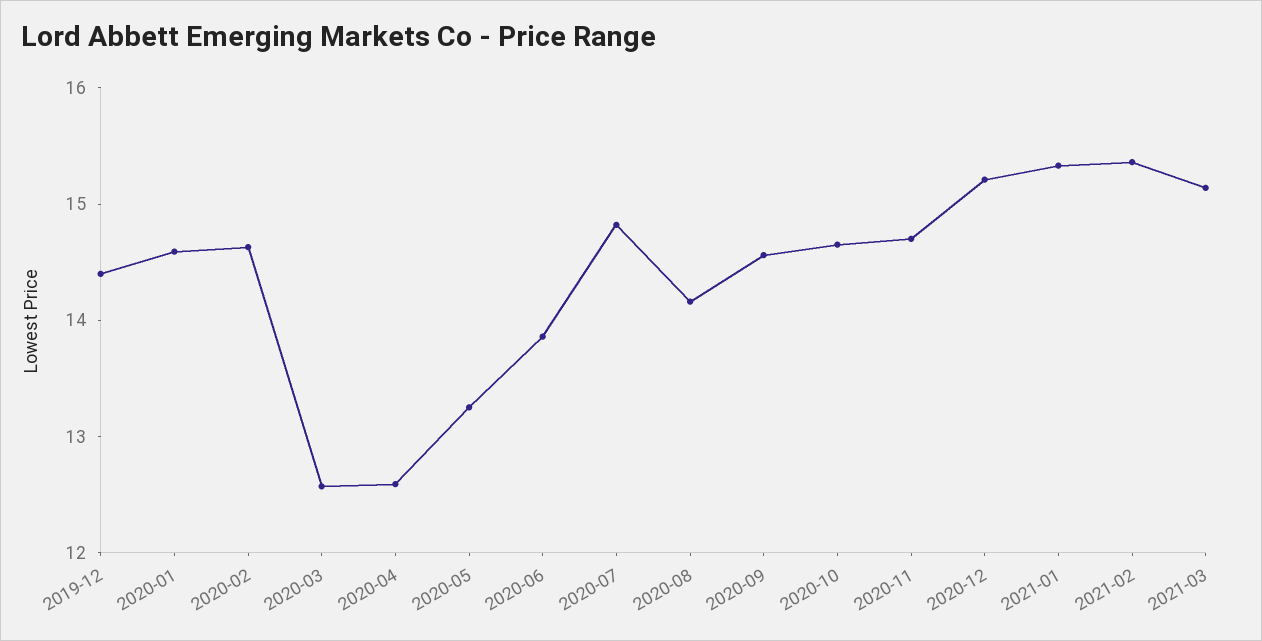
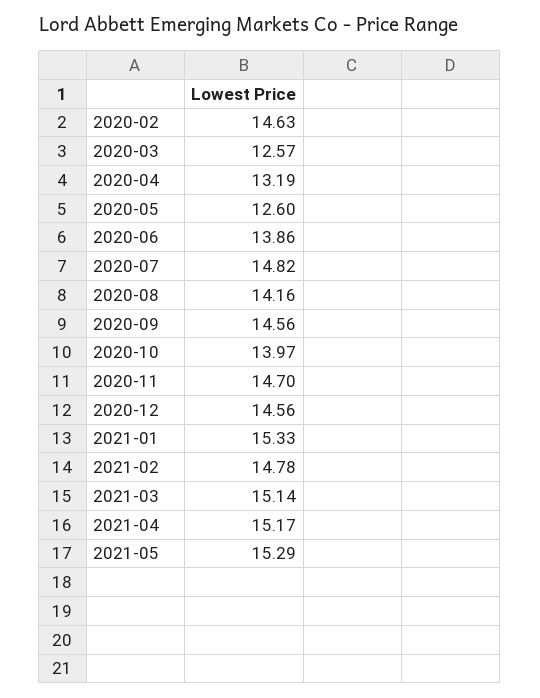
2019-12: 14.4 -> none
2020-01: 14.6 -> none
2020-04: 12.6 -> 13.19
2020-05: 13.2 -> 12.6
2020-10: 14.6 -> 13.97
2020-12: 15.2 -> 14.56
2021-02: 15.4 -> 14.78
2021-04: none -> 15.17
2021-05: none -> 15.29

